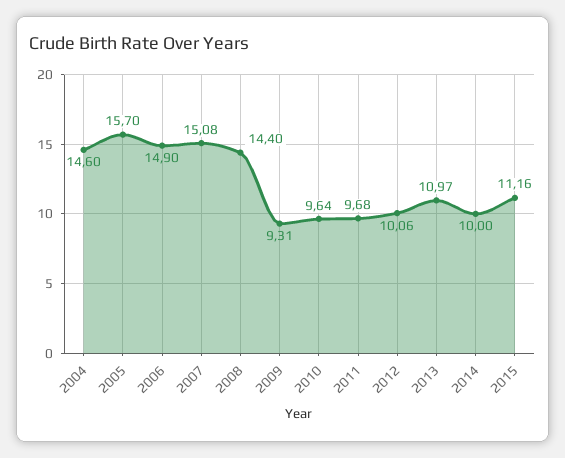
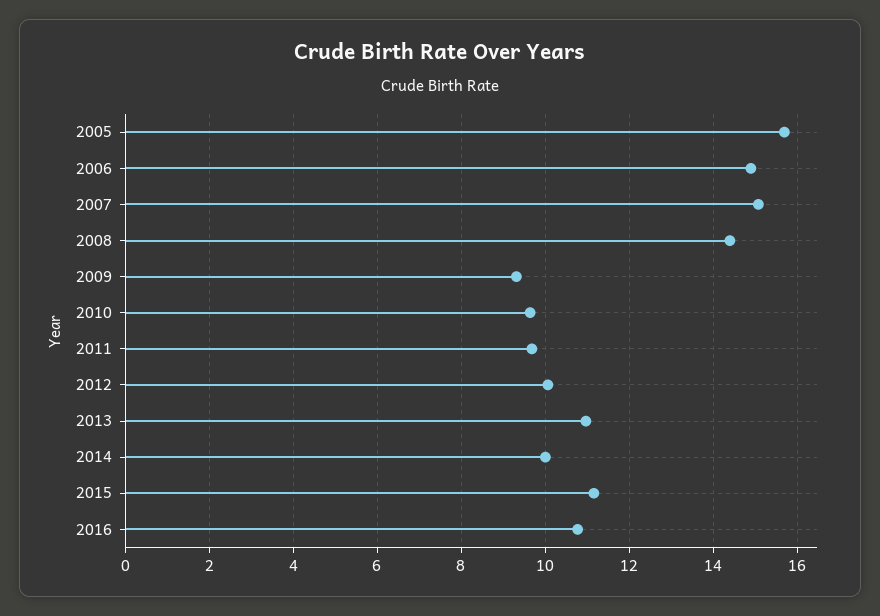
2004: 14.6 -> none
2016: none -> 10.8

